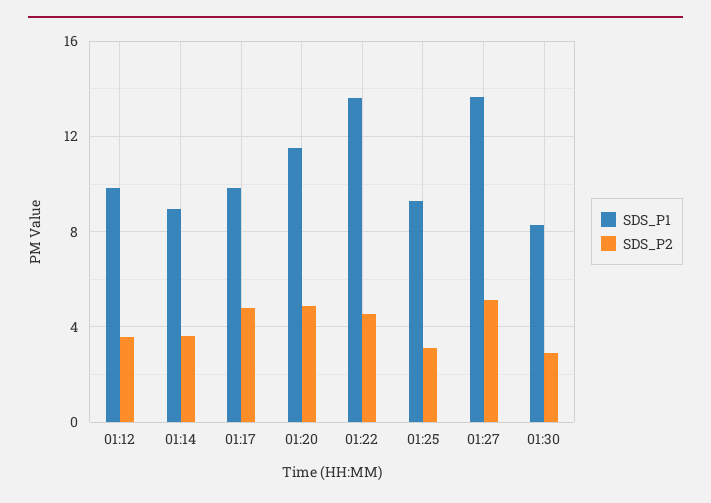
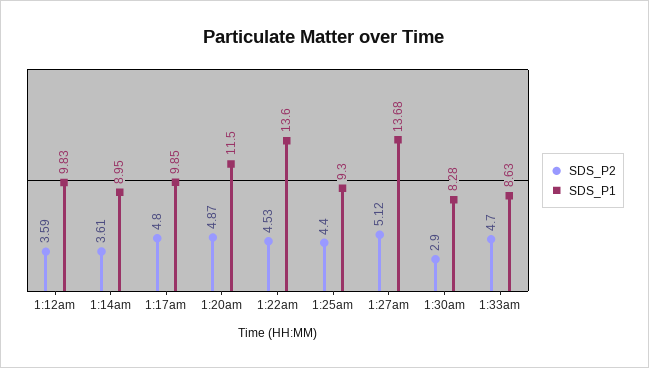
SDS_P2, 01:25: 3 -> 4.4
SDS_P2, 1:33am: none -> 4.7
SDS_P1, 1:33am: none -> 8.63

